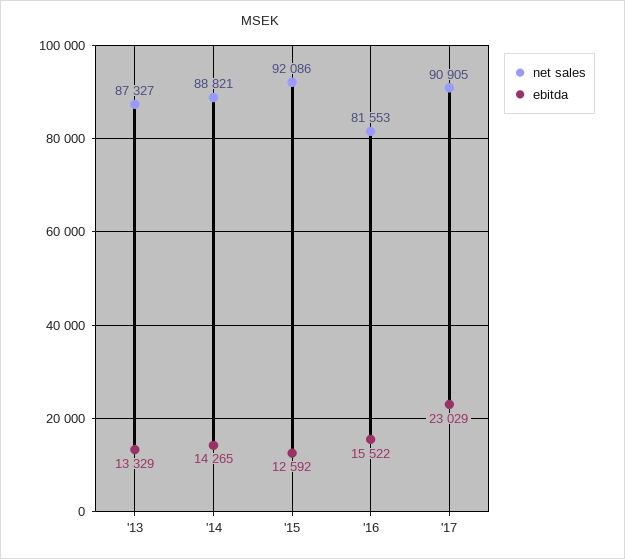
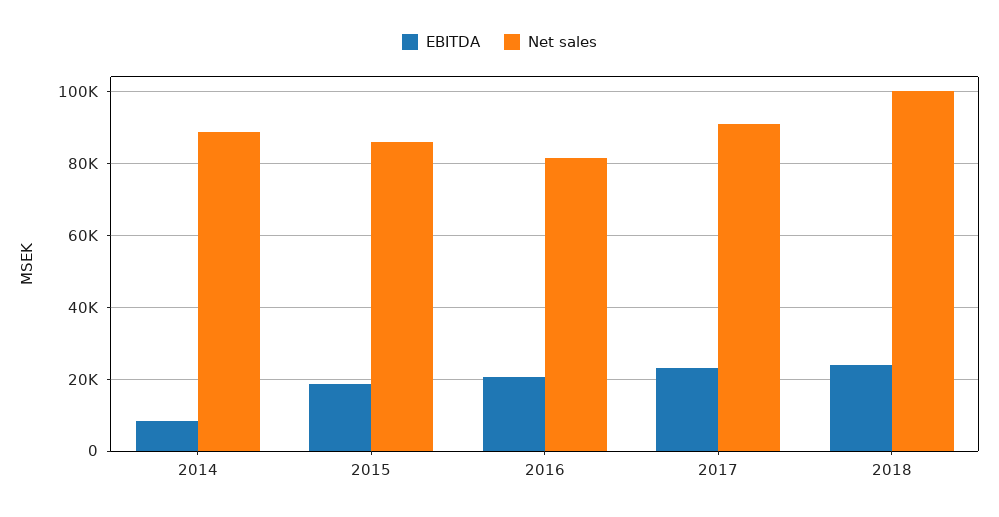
net sales, '13: 87327 -> none
ebitda, '13: 13329 -> none
ebitda, '14: 14265 -> 8000
net sales, '15: 92086 -> 86000
ebitda, '15: 12592 -> 18000
ebitda, '16: 15522 -> 20000
ebitda, 2018: none -> 24000
net sales, 2018: none -> 100000

